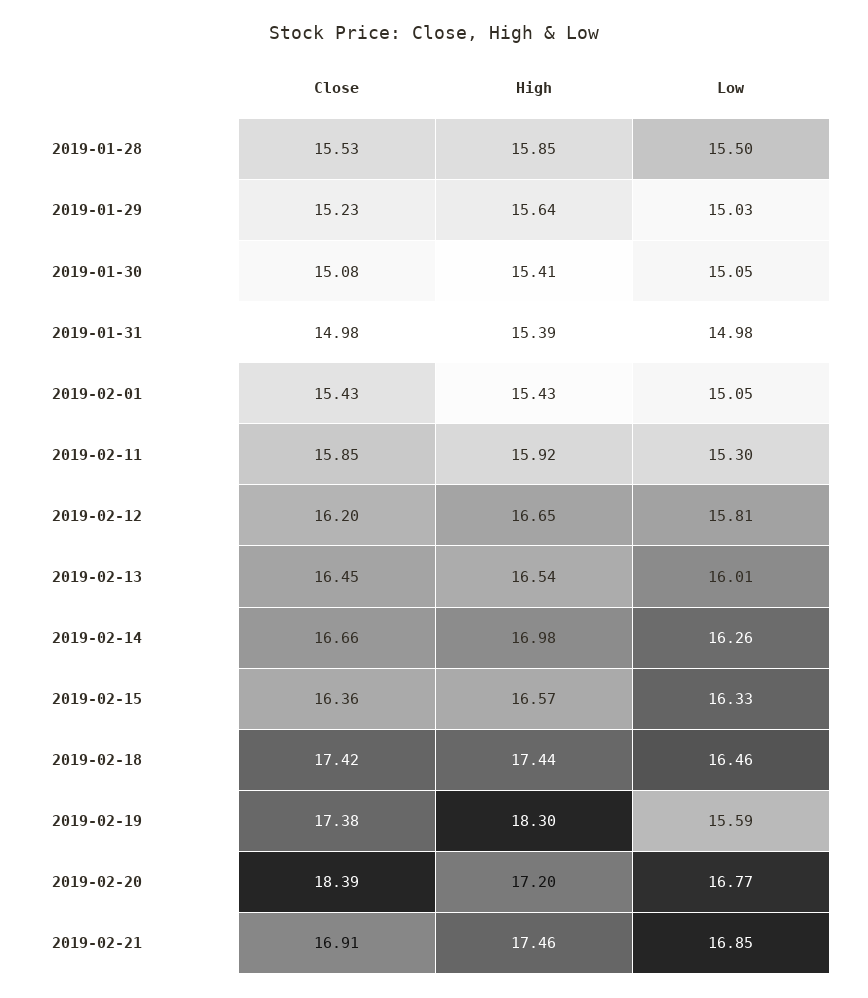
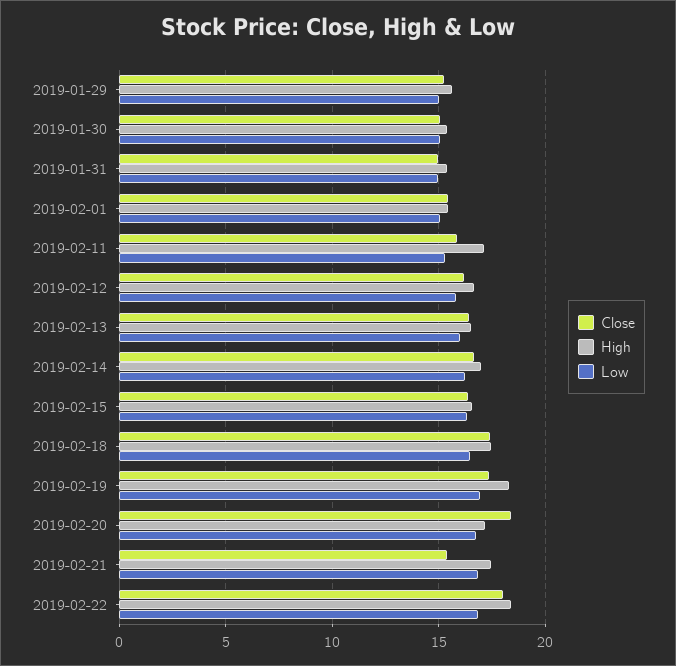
Close, 2019-01-28: 15.53 -> none
High, 2019-01-28: 15.85 -> none
Low, 2019-01-28: 15.5 -> none
High, 2019-02-11: 15.92 -> 17
Low, 2019-02-19: 15.59 -> 17
Close, 2019-02-21: 16.91 -> 15.5
Close, 2019-02-22: none -> 18
High, 2019-02-22: none -> 18.5
Low, 2019-02-22: none -> 17

